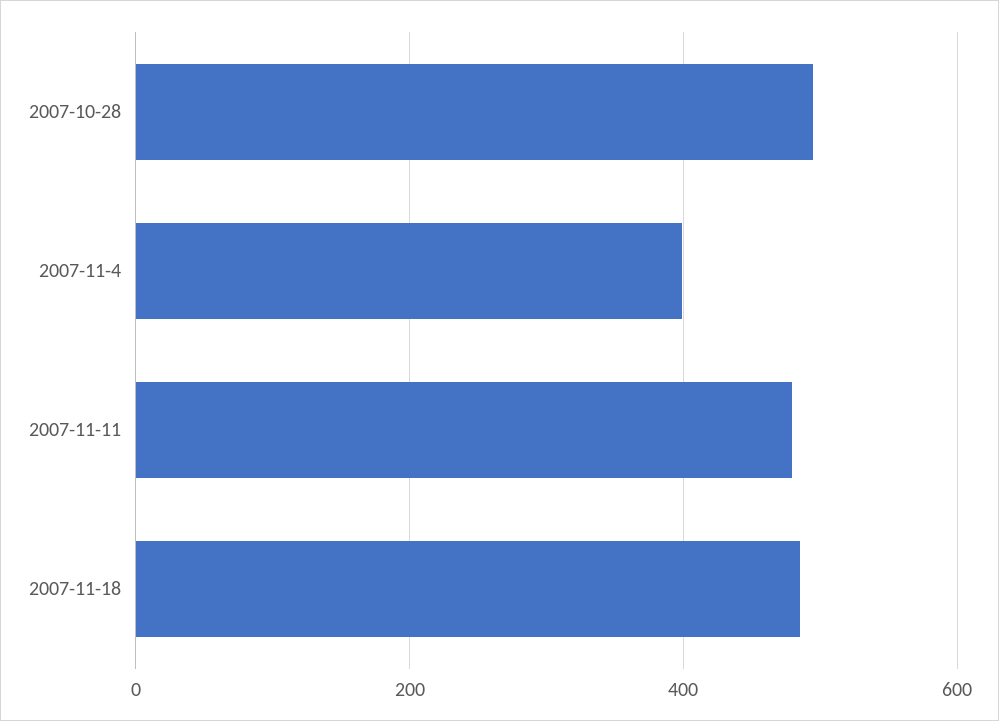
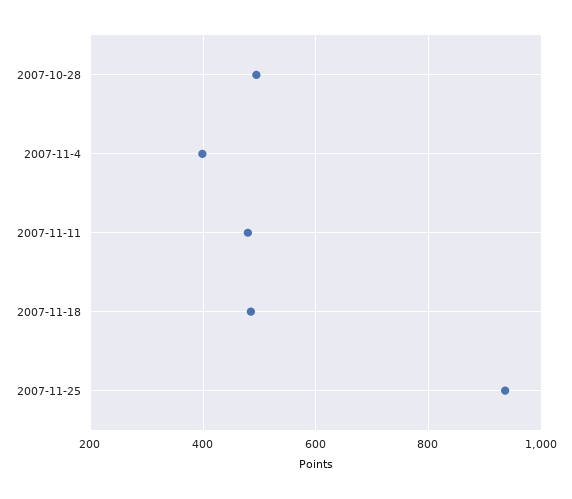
2007-11-25: none -> 940

